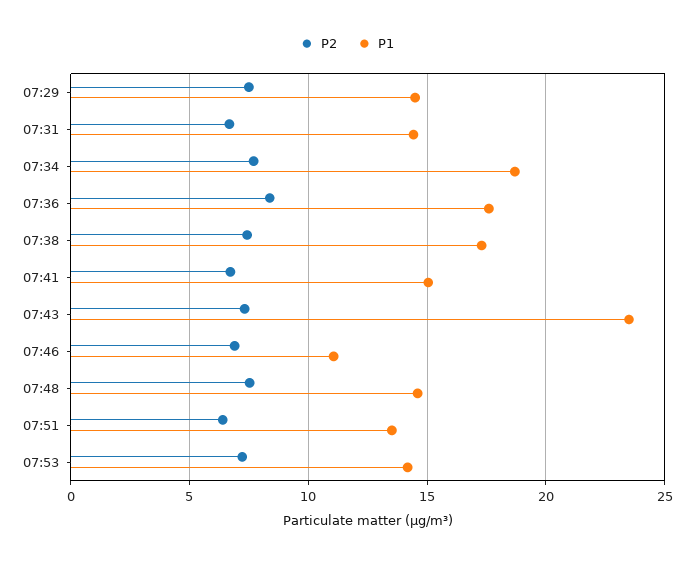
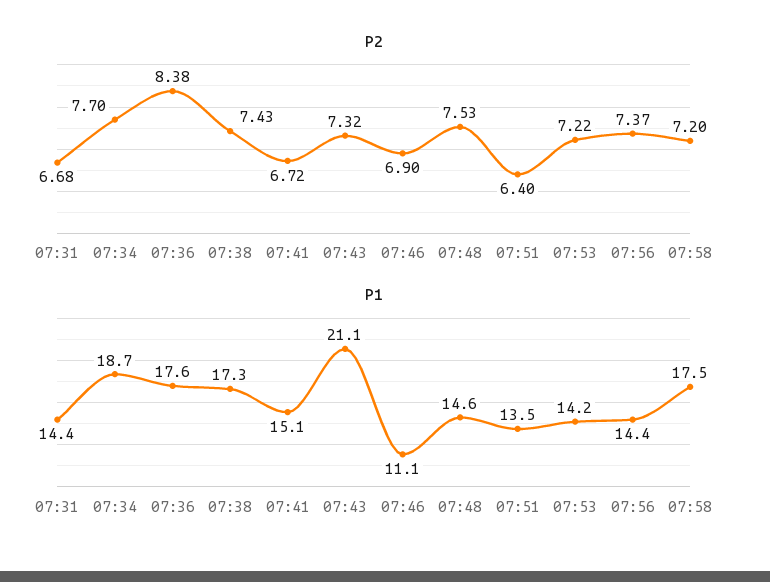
P2, 07:29: 7.5 -> none
P1, 07:29: 14.5 -> none
P1, 07:43: 23.5 -> 21.1
P2, 07:56: none -> 7.37
P2, 07:58: none -> 7.2
P1, 07:56: none -> 14.4
P1, 07:58: none -> 17.5

